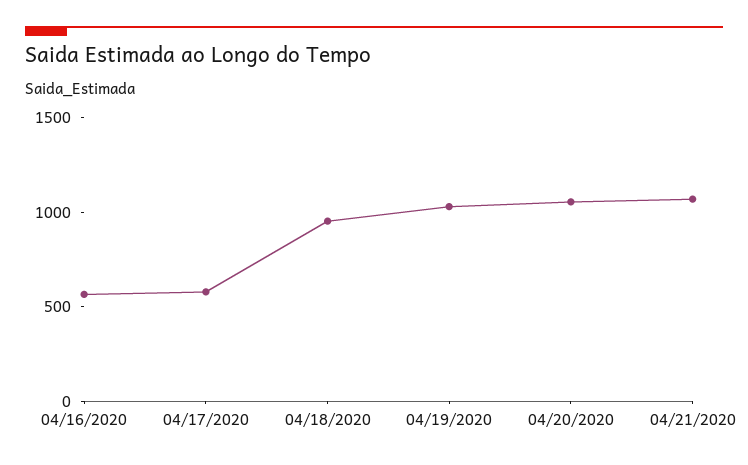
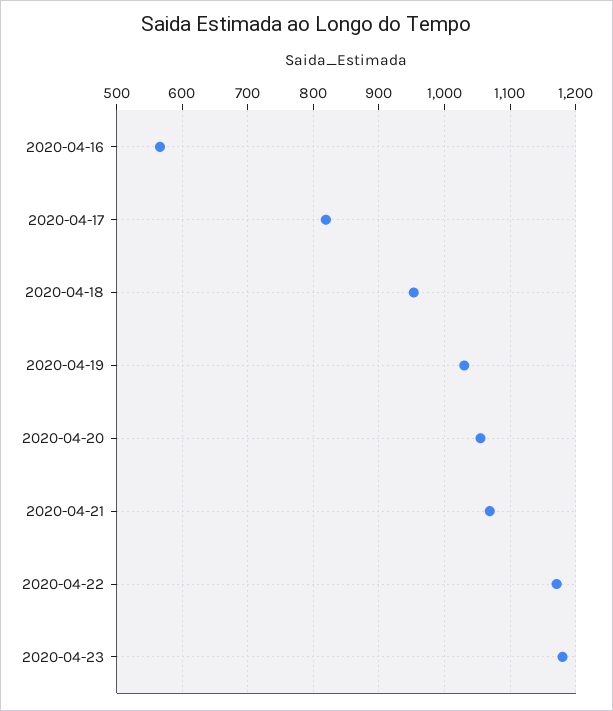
04/17/2020: 600 -> 820
2020-04-22: none -> 1170
2020-04-23: none -> 1180

